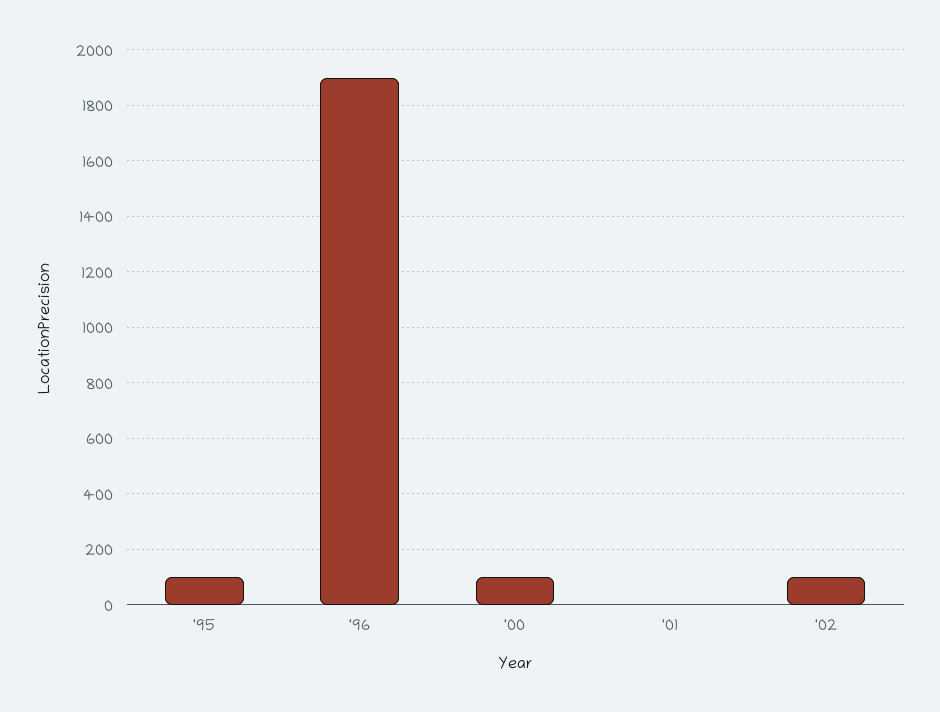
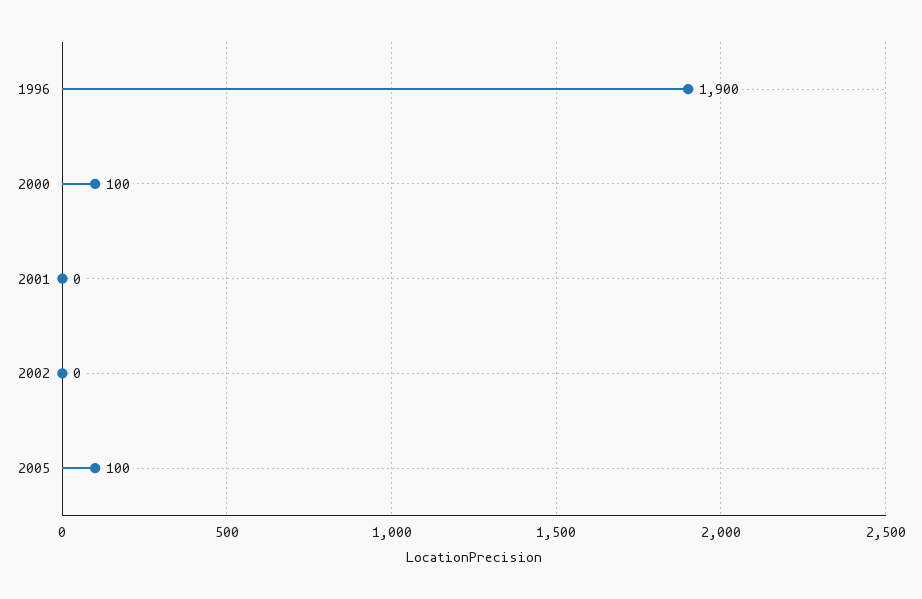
'95: 100 -> none
'02: 100 -> 0
2005: none -> 100

